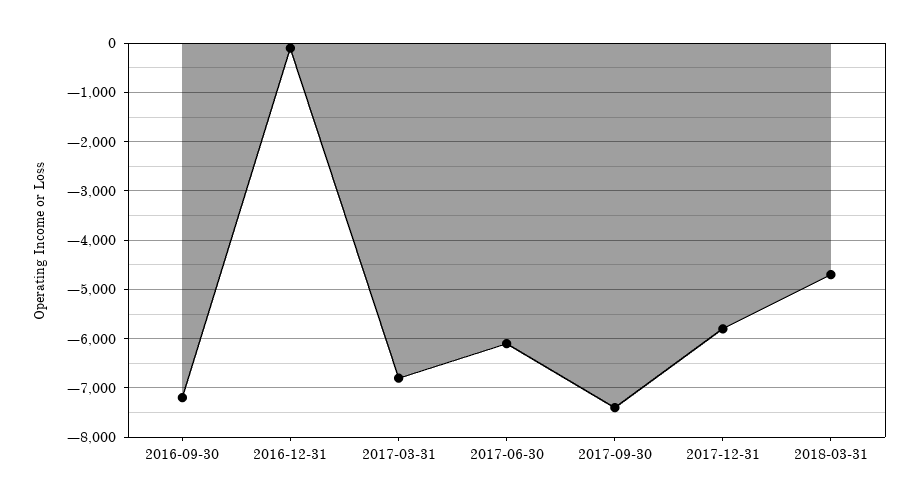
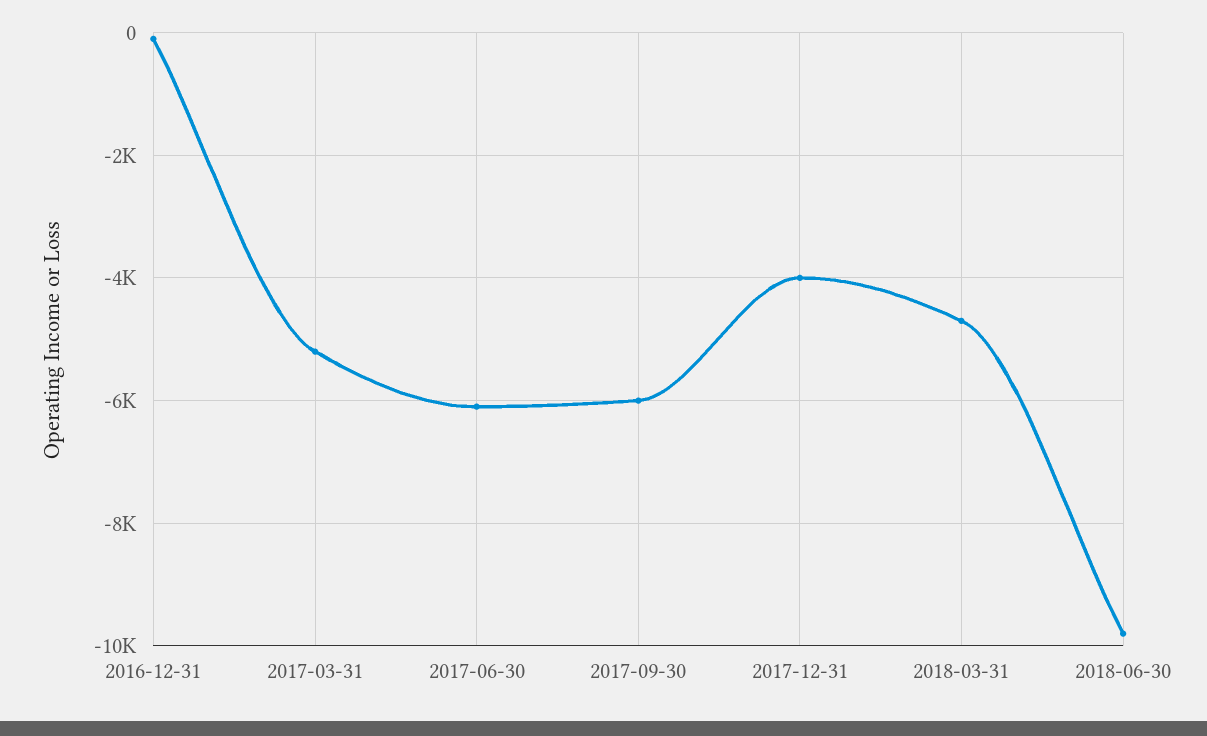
2016-09-30: -7200 -> none
2017-03-31: -6800 -> -5200
2017-09-30: -7400 -> -6000
2017-12-31: -5800 -> -4000
2018-06-30: none -> -9800

